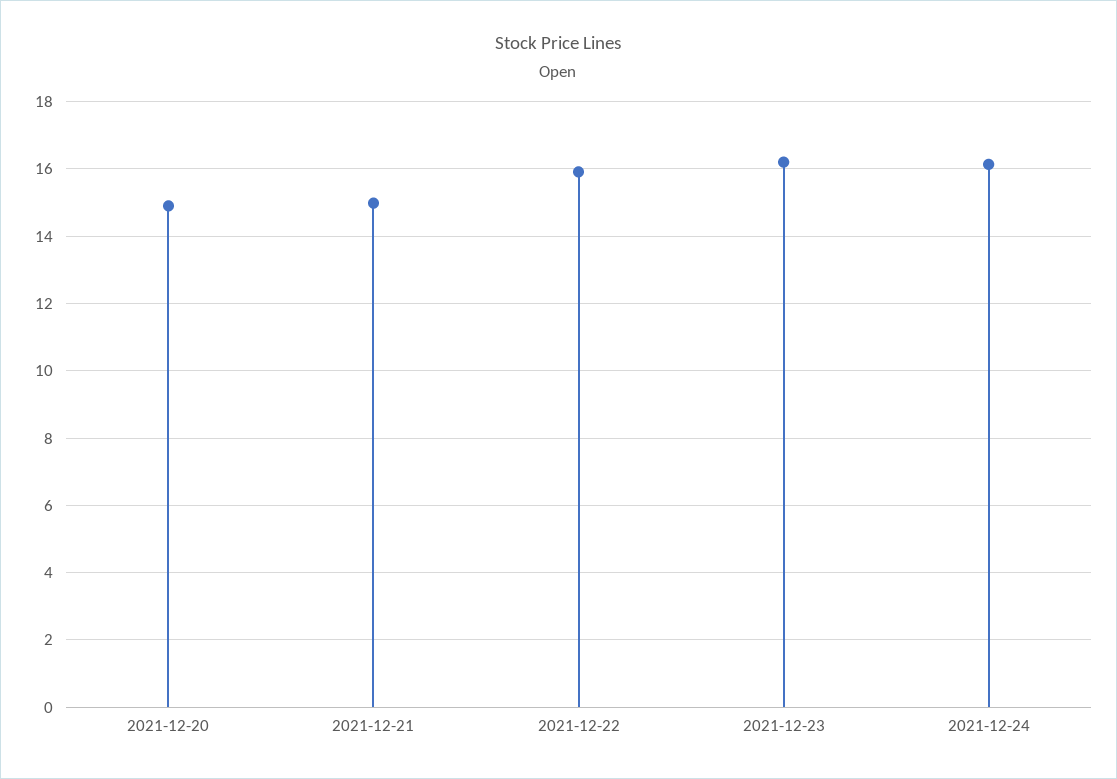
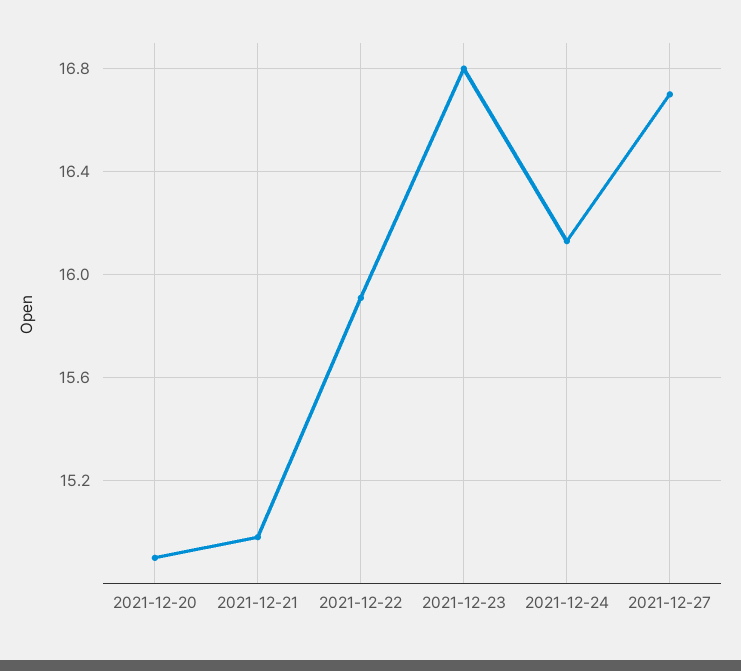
2021-12-23: 16.2 -> 16.8
2021-12-27: none -> 16.7

